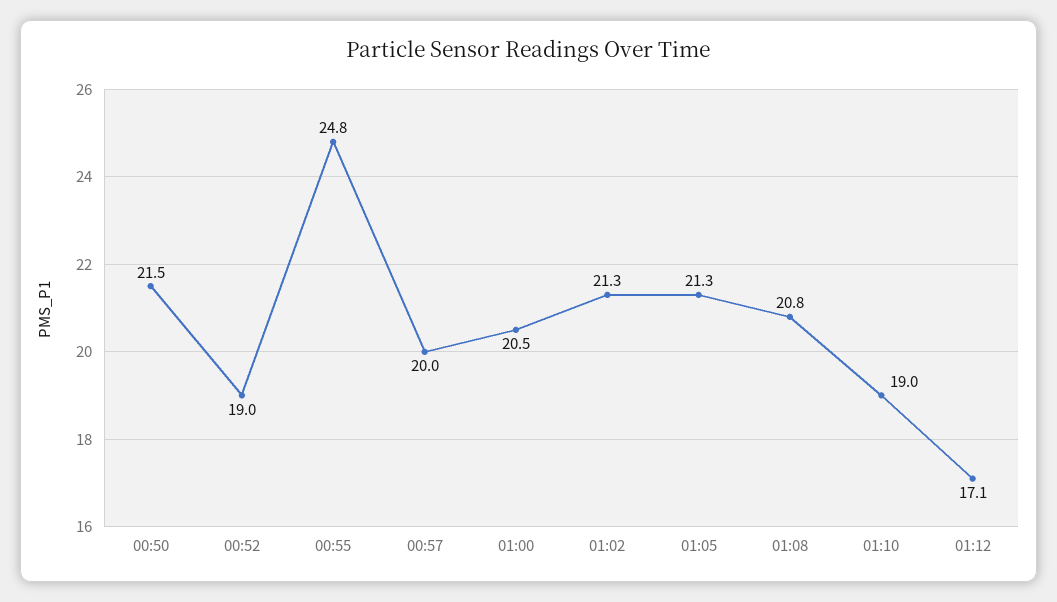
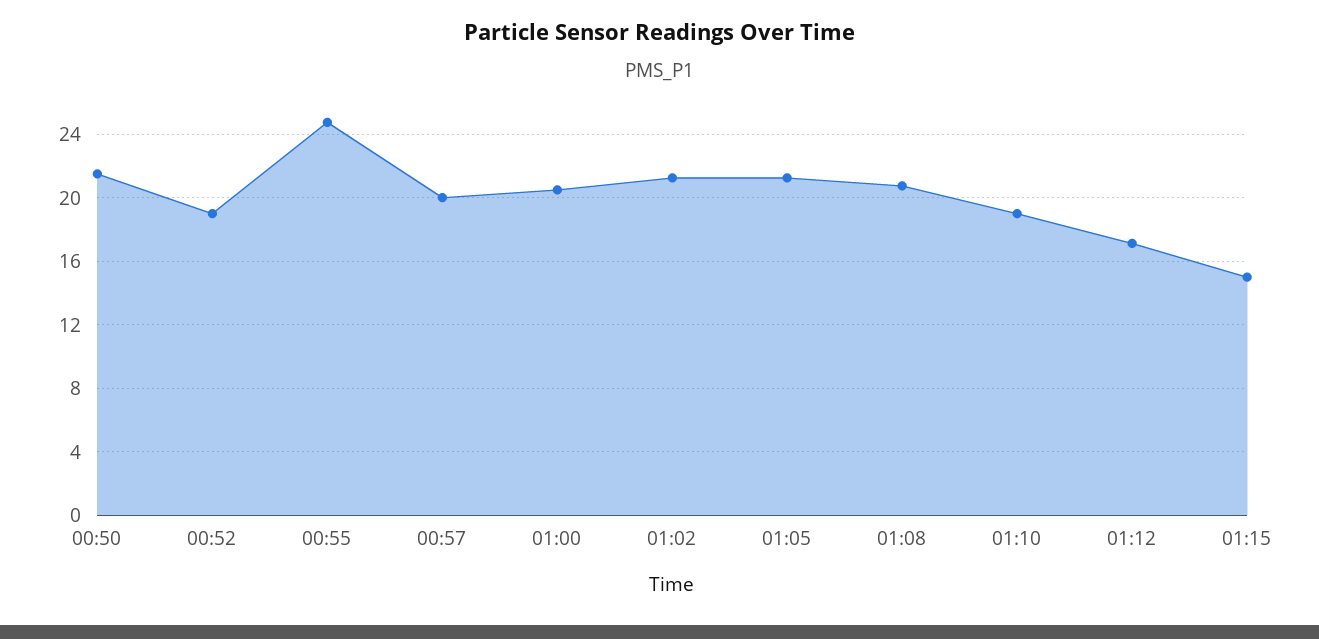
01:15: none -> 15

